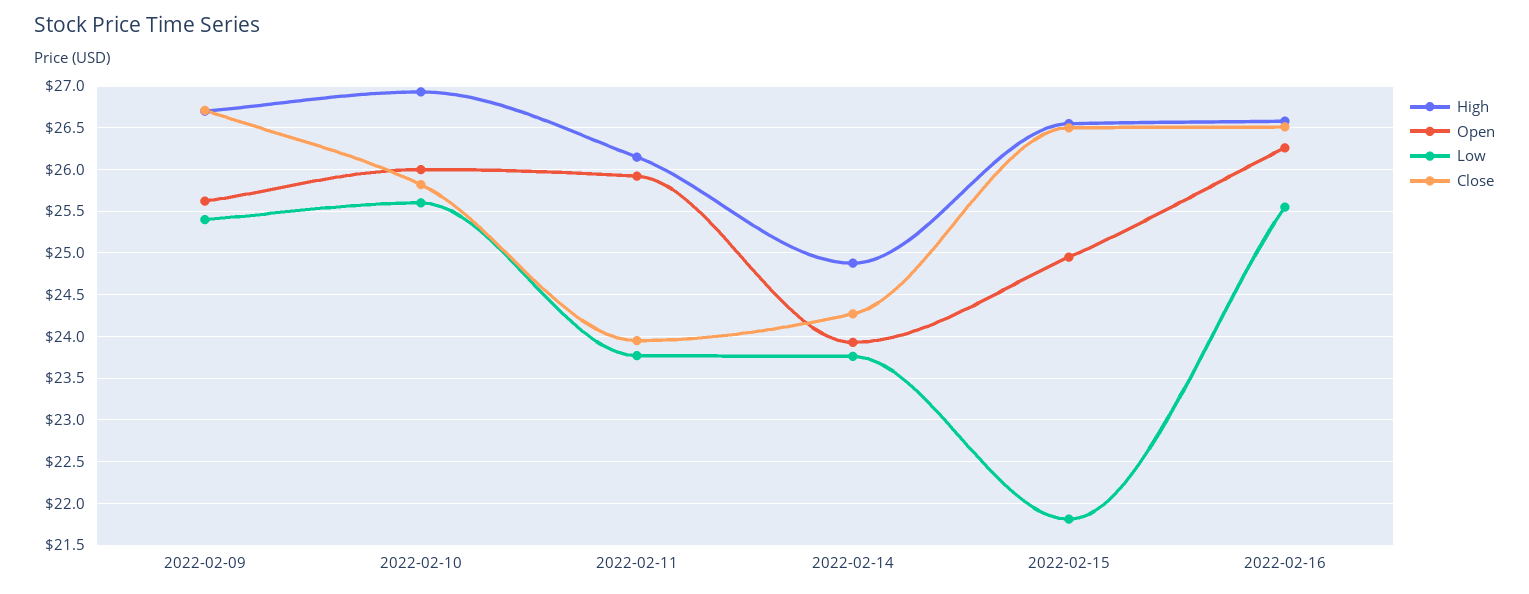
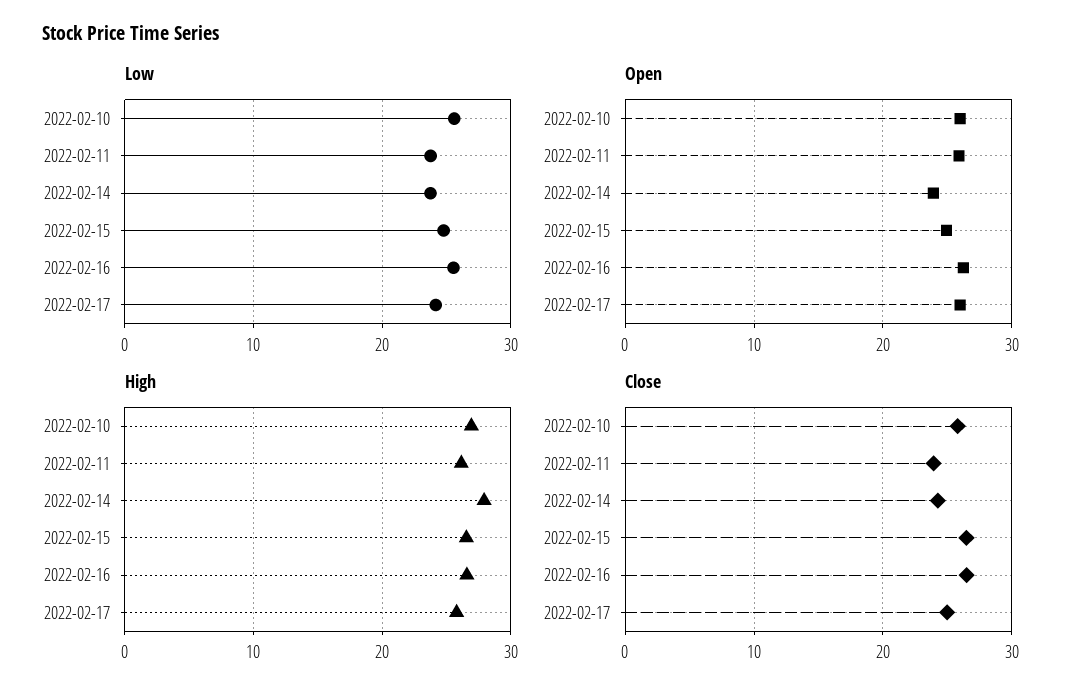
High, 2022-02-09: 26.7 -> none
Open, 2022-02-09: 25.6 -> none
Low, 2022-02-09: 25.4 -> none
Close, 2022-02-09: 26.7 -> none
High, 2022-02-14: 24.9 -> 28
Low, 2022-02-15: 21.8 -> 25
Low, 2022-02-17: none -> 24
Open, 2022-02-17: none -> 26
High, 2022-02-17: none -> 26
Close, 2022-02-17: none -> 25

